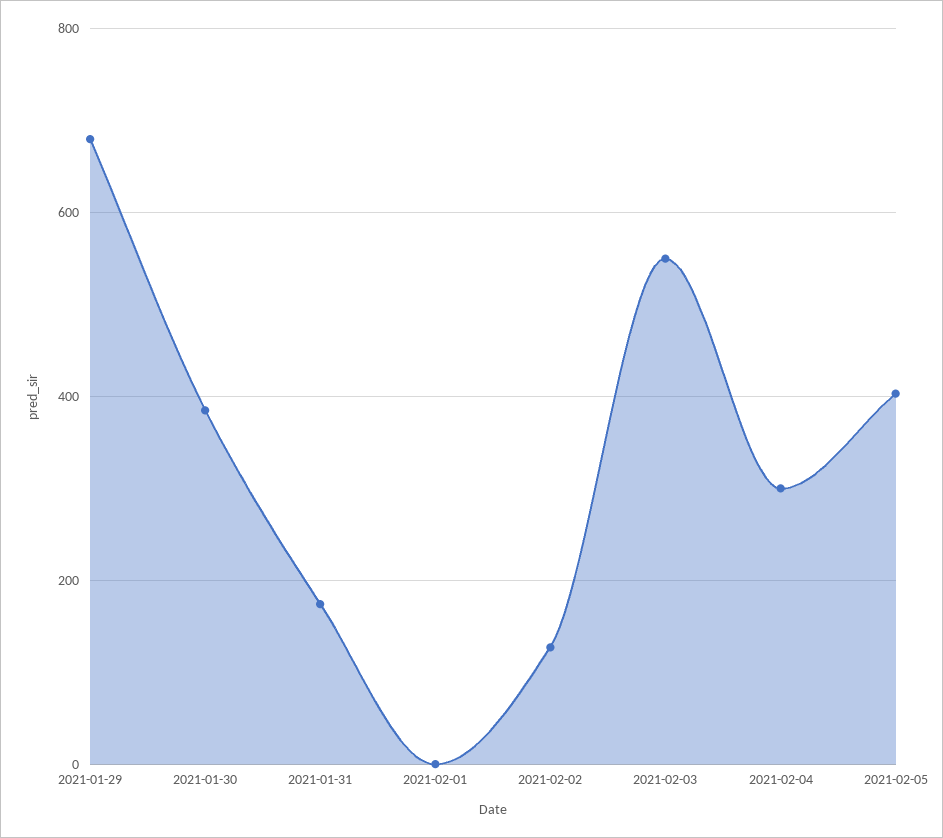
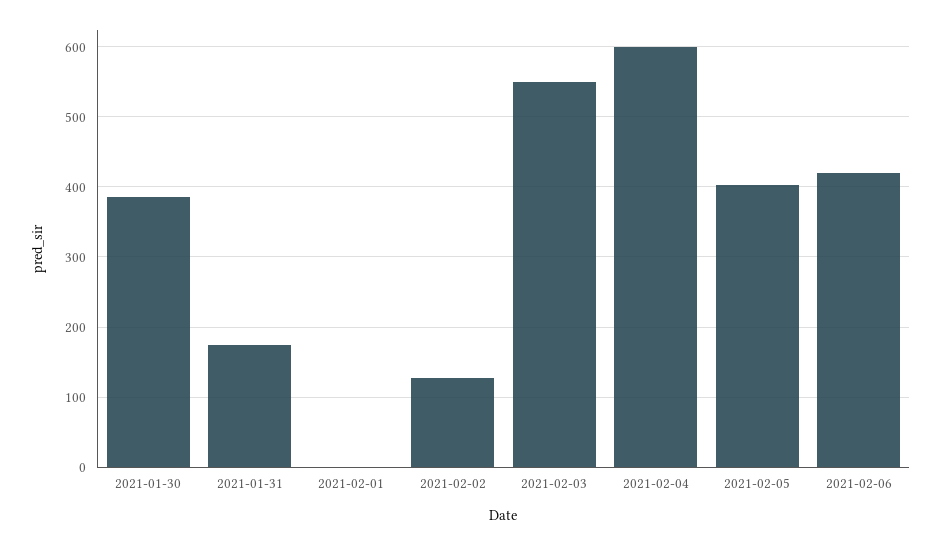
2021-01-29: 680 -> none
2021-02-04: 300 -> 600
2021-02-06: none -> 420

